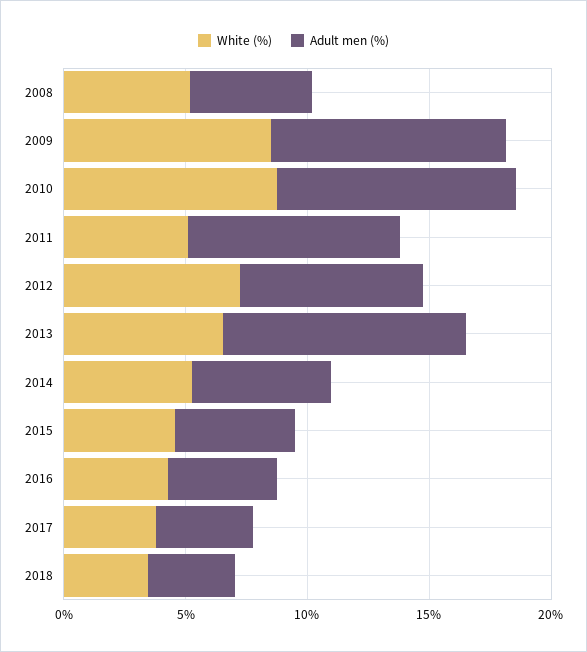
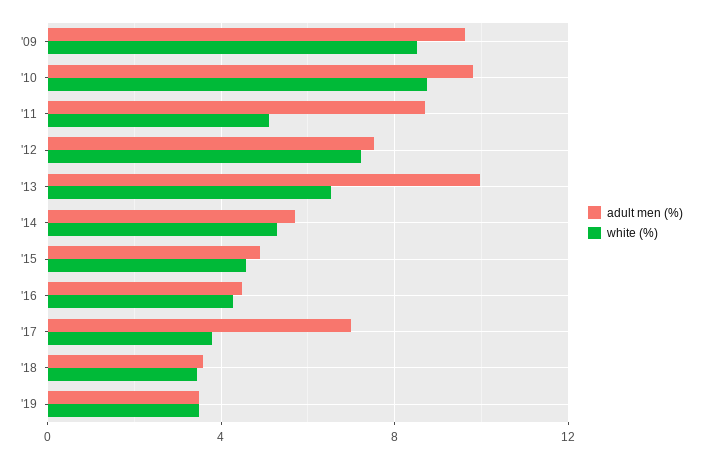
White (%), 2008: 5 -> none
Adult men (%), 2008: 5 -> none
Adult men (%), 2017: 4 -> 7
Adult men (%), '19: none -> 3.5
White (%), '19: none -> 3.5

